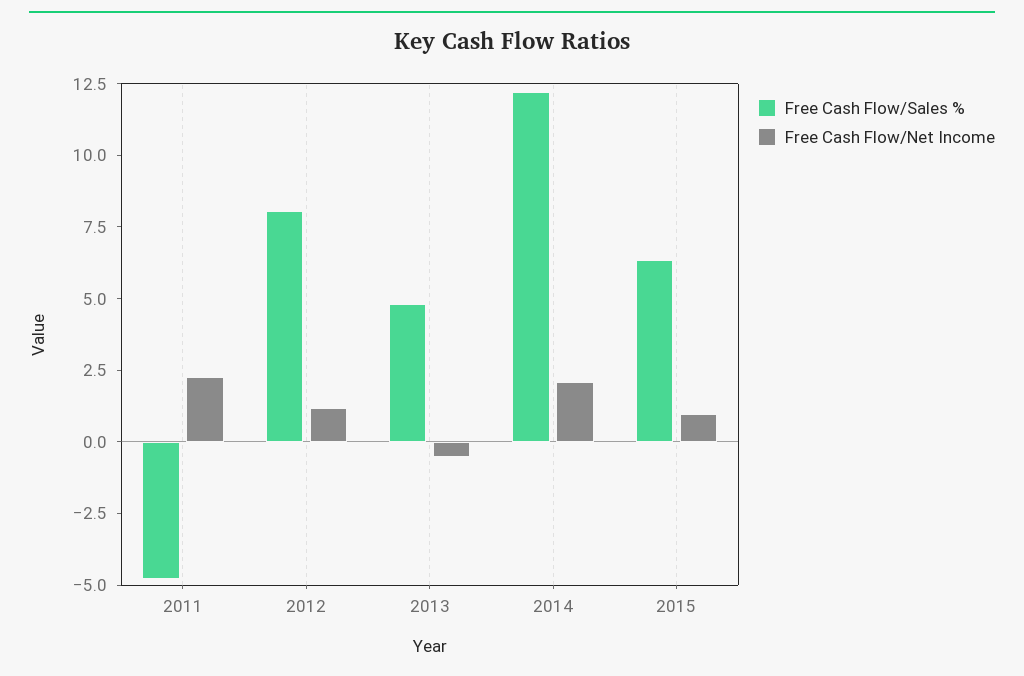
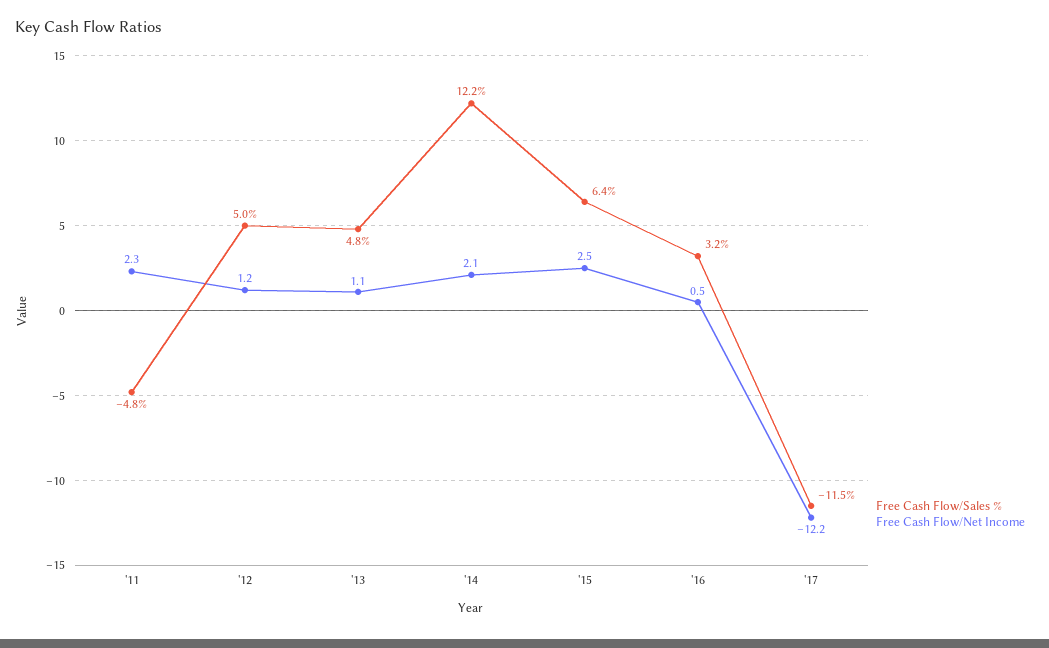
Free Cash Flow/Sales %, 2012: 8 -> 5
Free Cash Flow/Net Income, 2013: -0.5 -> 1.1
Free Cash Flow/Net Income, 2015: 1 -> 2.5
Free Cash Flow/Sales %, '16: none -> 3.2
Free Cash Flow/Net Income, '16: none -> 0.5
Free Cash Flow/Sales %, '17: none -> -11.5
Free Cash Flow/Net Income, '17: none -> -12.2

